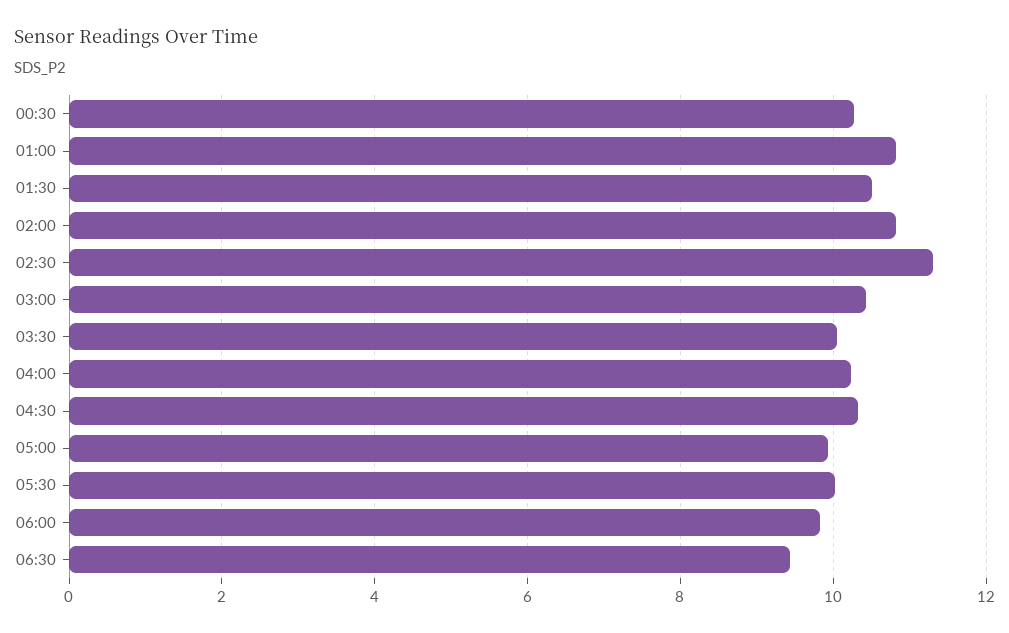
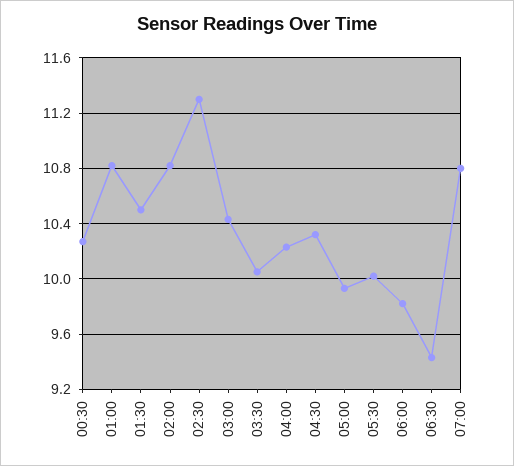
07:00: none -> 10.8

